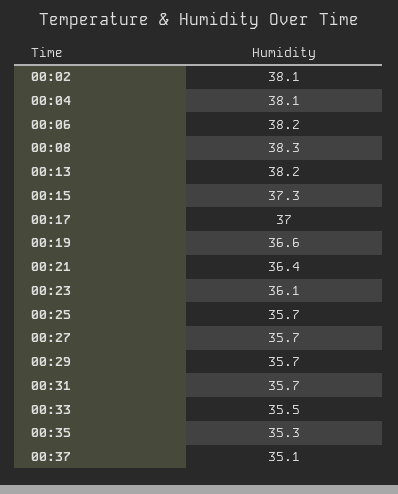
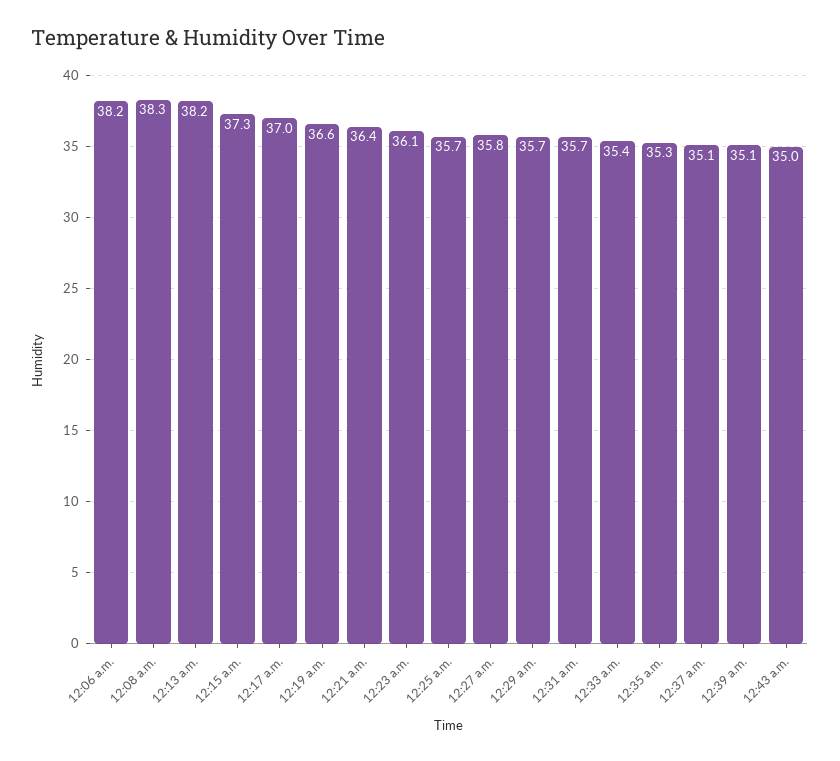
00:02: 38.1 -> none
00:04: 38.1 -> none
00:27: 35.7 -> 35.8
00:33: 35.5 -> 35.4
12:39 a.m.: none -> 35.1
12:43 a.m.: none -> 35

